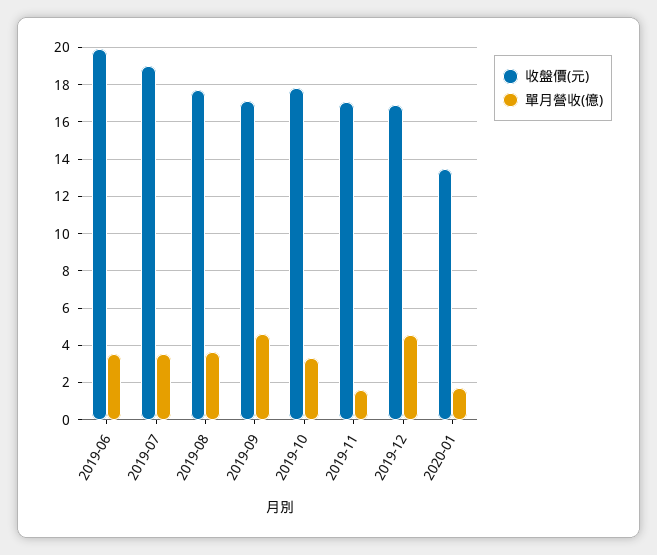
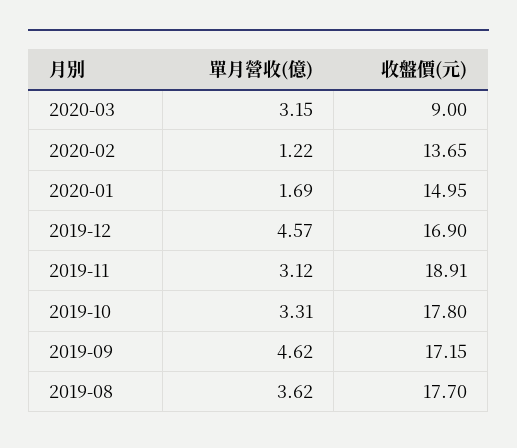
收盤價(元), 2019-06: 20 -> none
單月營收(億), 2019-06: 3.5 -> none
收盤價(元), 2019-07: 19 -> none
單月營收(億), 2019-07: 3.5 -> none
收盤價(元), 2019-11: 17 -> 18.91
單月營收(億), 2019-11: 1.5 -> 3.12
收盤價(元), 2020-01: 13.5 -> 14.95
單月營收(億), 2020-03: none -> 3.15
收盤價(元), 2020-03: none -> 9
單月營收(億), 2020-02: none -> 1.22
收盤價(元), 2020-02: none -> 13.65

